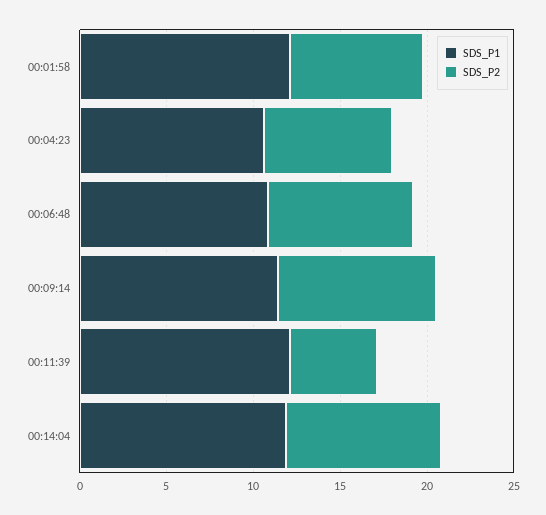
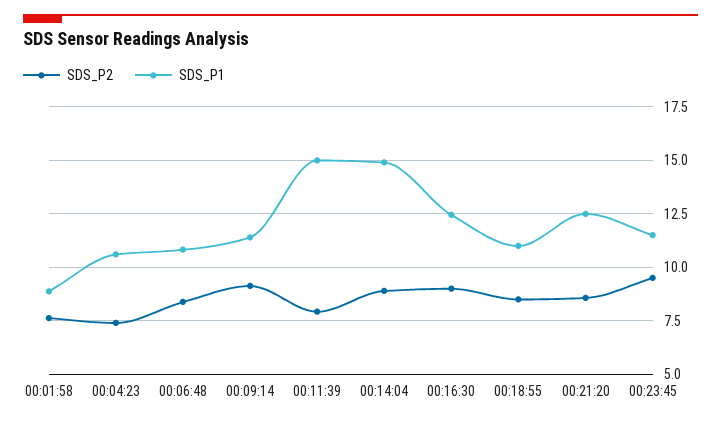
SDS_P1, 00:01:58: 12 -> 9
SDS_P1, 00:11:39: 12 -> 15
SDS_P2, 00:11:39: 5 -> 8
SDS_P1, 00:14:04: 12 -> 15
SDS_P2, 00:16:30: none -> 9
SDS_P1, 00:16:30: none -> 12.5
SDS_P2, 00:18:55: none -> 8.5
SDS_P1, 00:18:55: none -> 11
SDS_P2, 00:21:20: none -> 8.5
SDS_P1, 00:21:20: none -> 12.5
SDS_P2, 00:23:45: none -> 9.5
SDS_P1, 00:23:45: none -> 11.5

